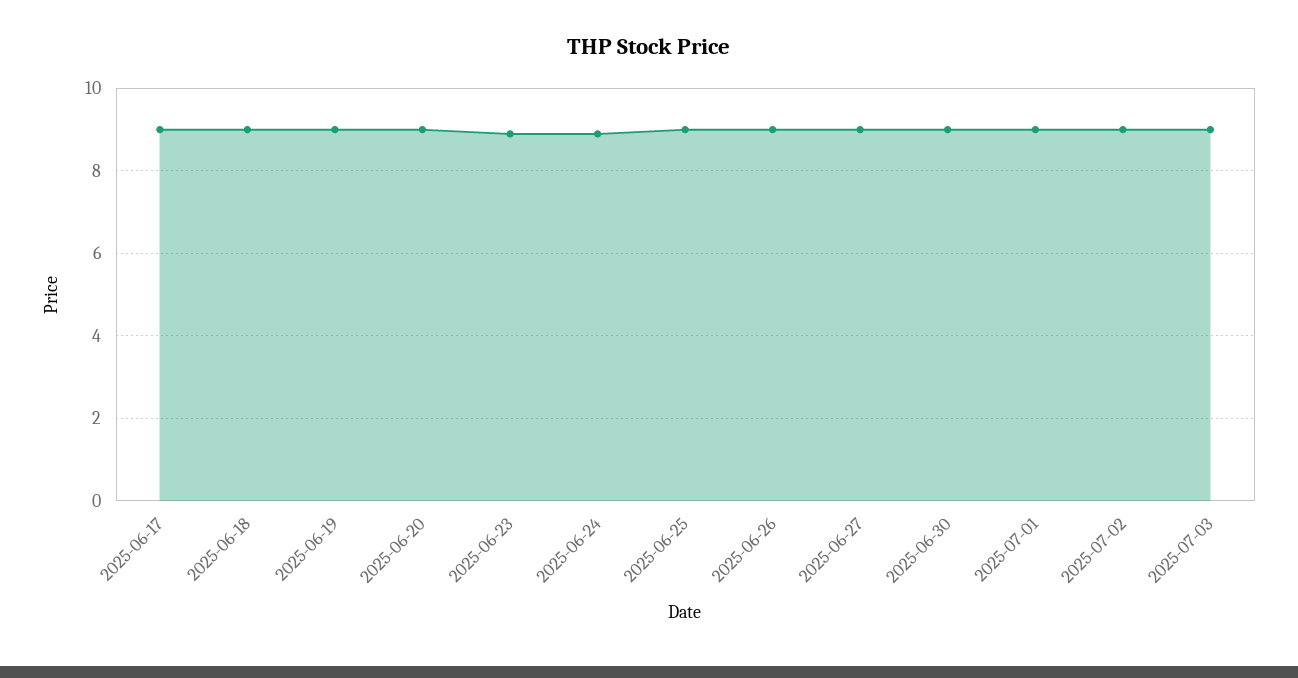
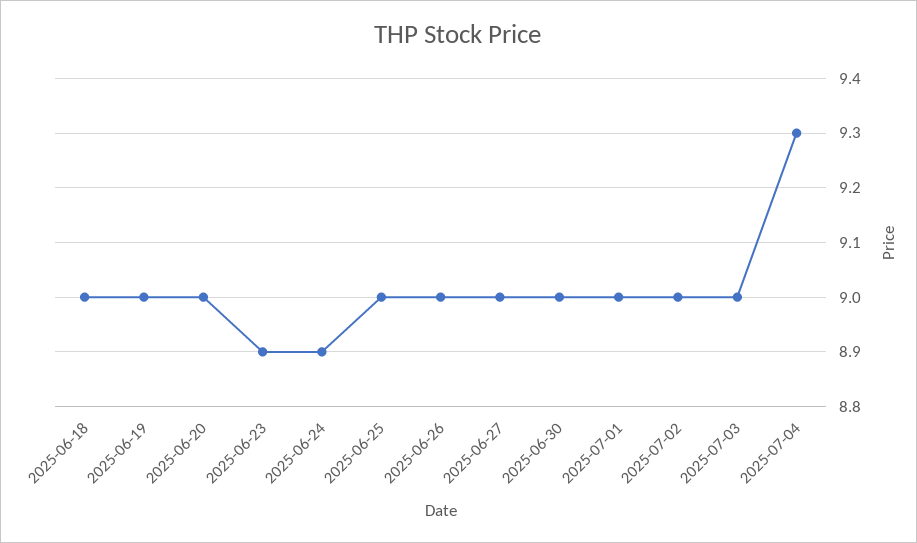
2025-06-17: 9 -> none
2025-07-04: none -> 9.3

